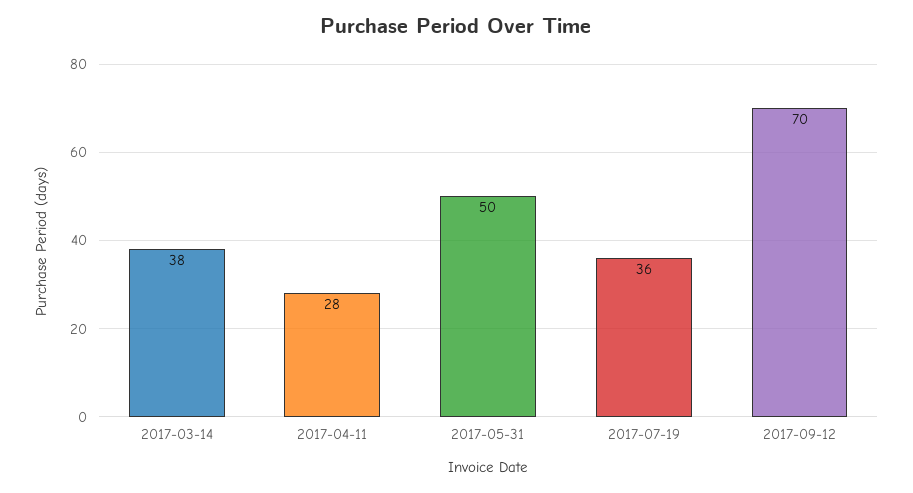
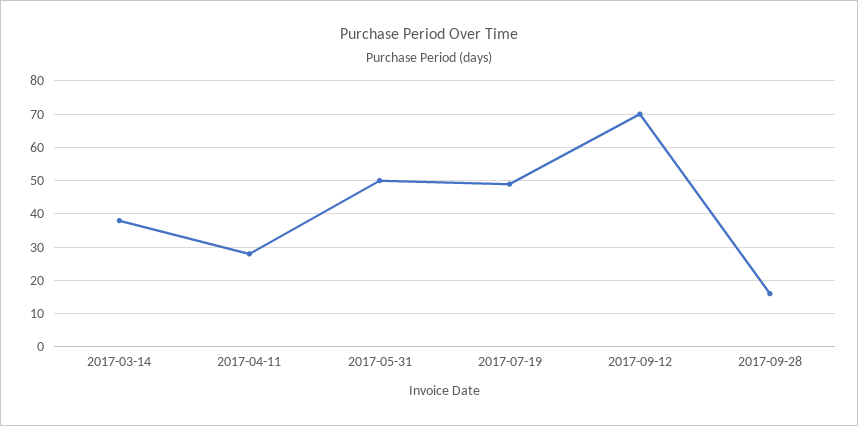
2017-07-19: 36 -> 50
2017-09-28: none -> 15

